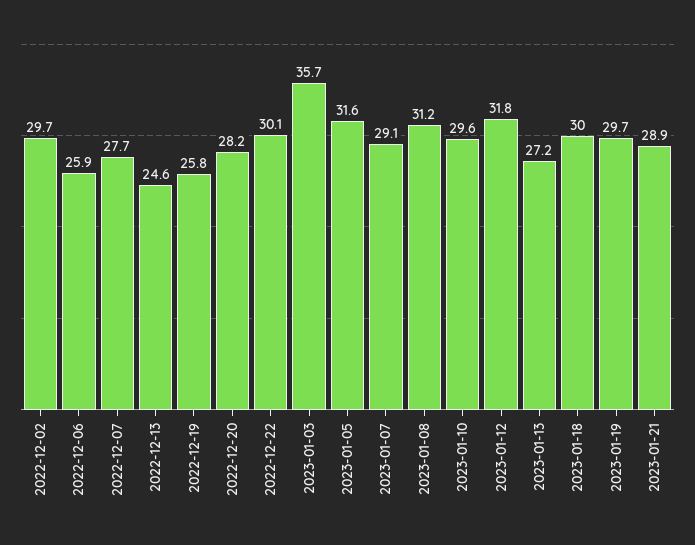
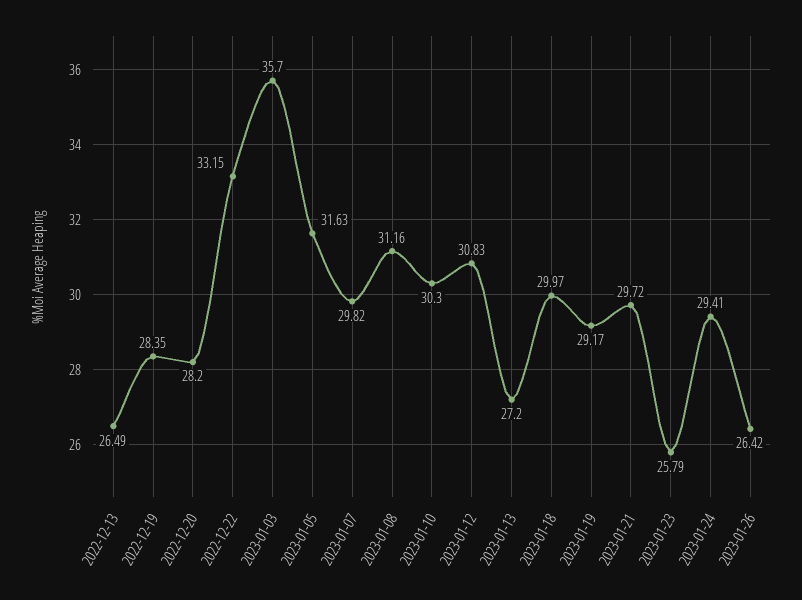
2022-12-02: 29.7 -> none
2022-12-06: 25.9 -> none
2022-12-07: 27.7 -> none
2022-12-13: 24.6 -> 26.49
2022-12-19: 25.8 -> 28.35
2022-12-22: 30.1 -> 33.15
2023-01-07: 29.1 -> 29.82
2023-01-10: 29.6 -> 30.3
2023-01-12: 31.8 -> 30.83
2023-01-19: 29.7 -> 29.17
2023-01-21: 28.9 -> 29.72
2023-01-23: none -> 25.79
2023-01-24: none -> 29.41
2023-01-26: none -> 26.42

